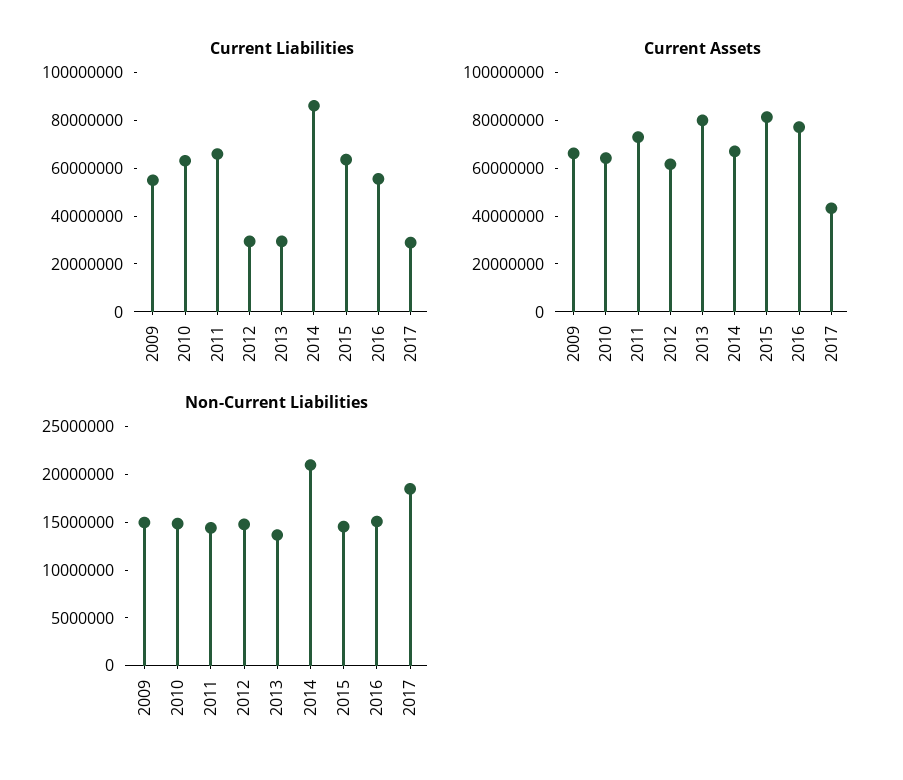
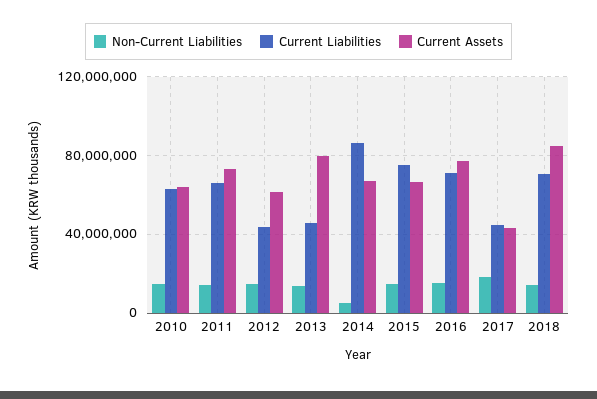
Current Liabilities, 2009: 55000000 -> none
Current Liabilities, 2012: 30000000 -> 45000000
Current Liabilities, 2013: 30000000 -> 45000000
Current Liabilities, 2015: 65000000 -> 75000000
Current Liabilities, 2016: 55000000 -> 70000000
Current Liabilities, 2017: 30000000 -> 45000000
Current Assets, 2009: 65000000 -> none
Current Assets, 2015: 80000000 -> 65000000
Non-Current Liabilities, 2009: 15000000 -> none
Non-Current Liabilities, 2014: 21000000 -> 5000000
Non-Current Liabilities, 2018: none -> 15000000
Current Liabilities, 2018: none -> 70000000
Current Assets, 2018: none -> 85000000

